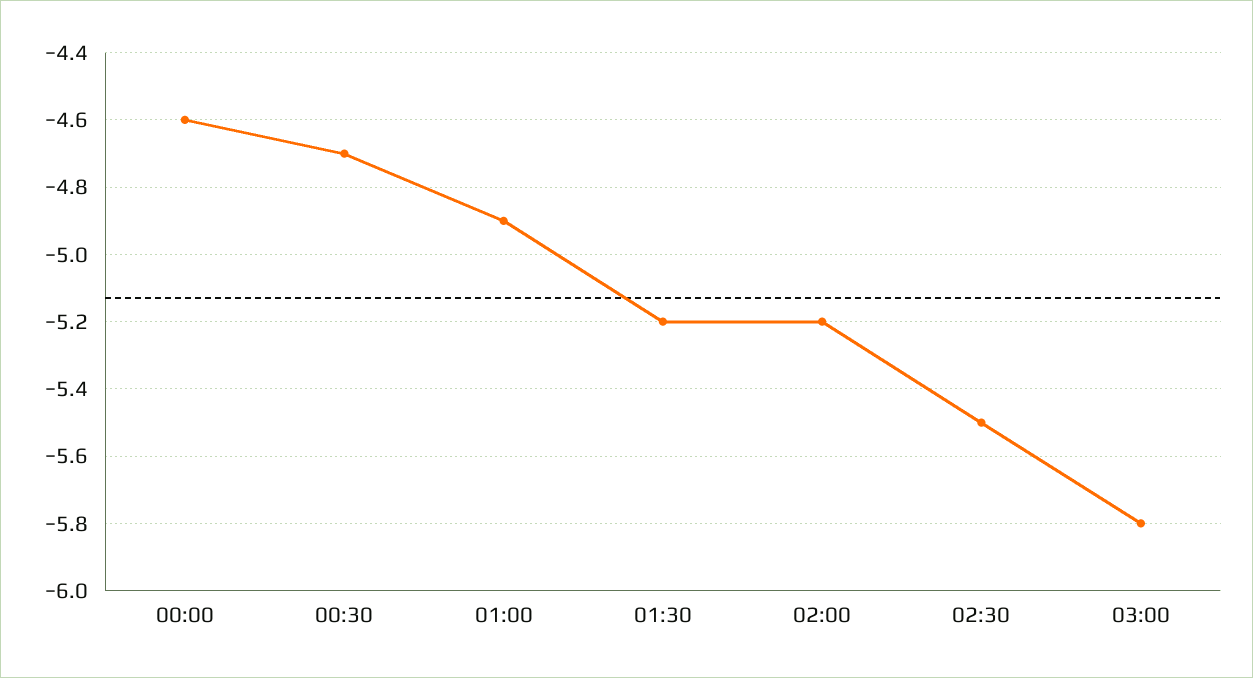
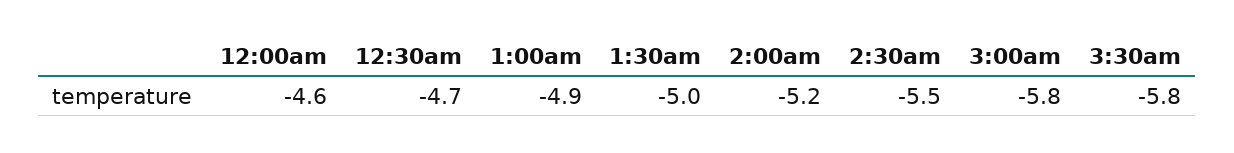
01:30: -5.2 -> -5
3:30am: none -> -5.8

